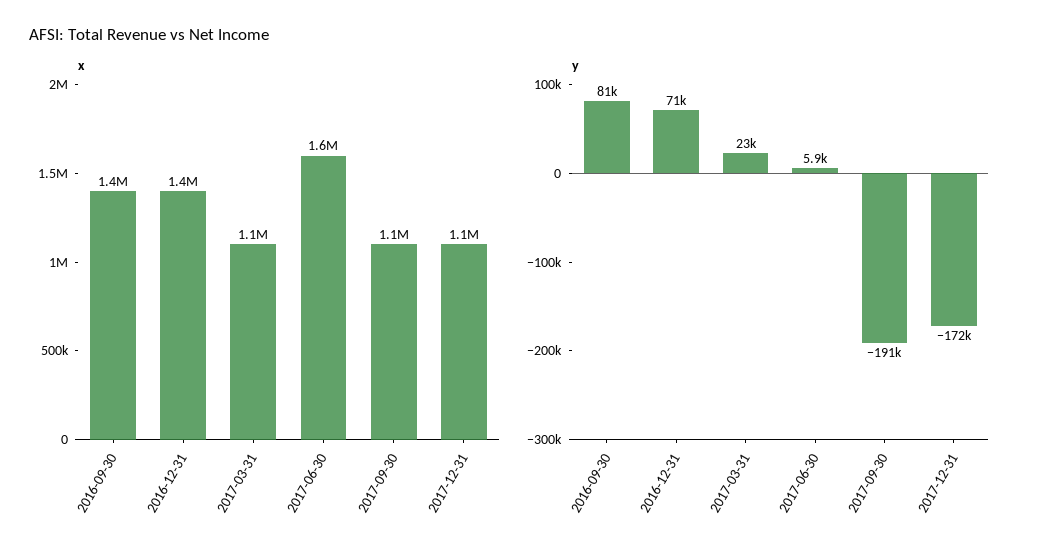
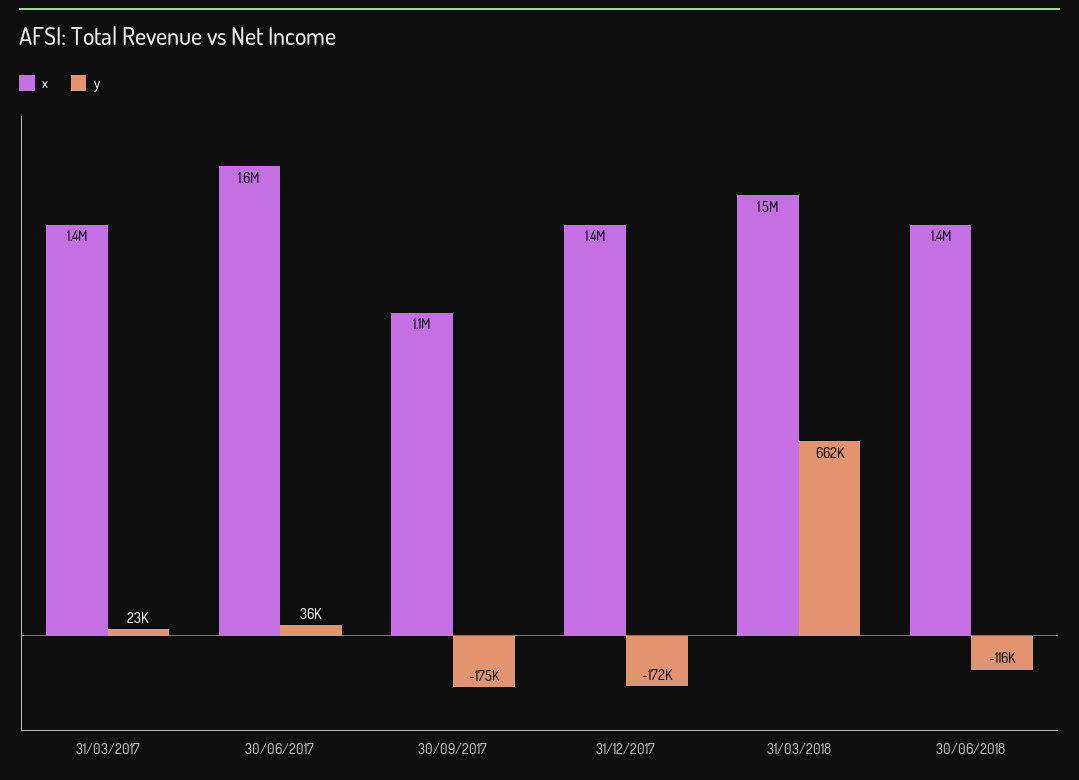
x, 2016-09-30: 1400000 -> none
x, 2016-12-31: 1400000 -> none
x, 2017-03-31: 1100000 -> 1400000
x, 2017-12-31: 1100000 -> 1400000
y, 2016-09-30: 81000 -> none
y, 2016-12-31: 71000 -> none
y, 2017-06-30: 5900 -> 36000
y, 2017-09-30: -191000 -> -175000
x, 31/03/2018: none -> 1500000
y, 31/03/2018: none -> 662000
x, 30/06/2018: none -> 1400000
y, 30/06/2018: none -> -116000

